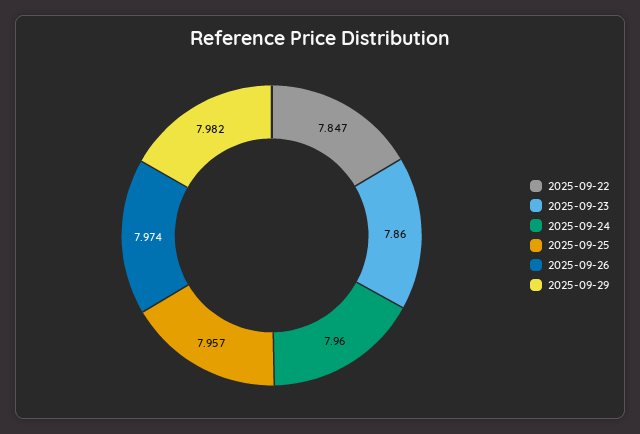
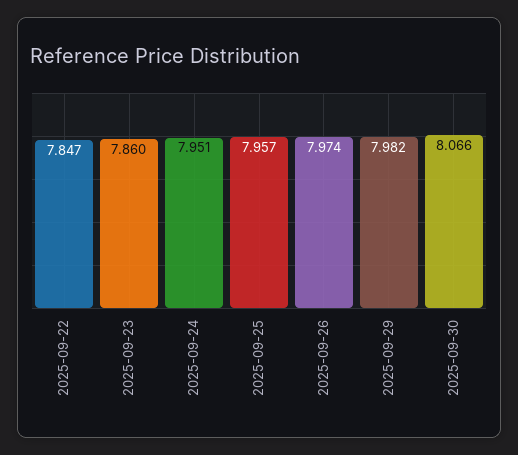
2025-09-24: 7.96 -> 7.951
2025-09-30: none -> 8.066

